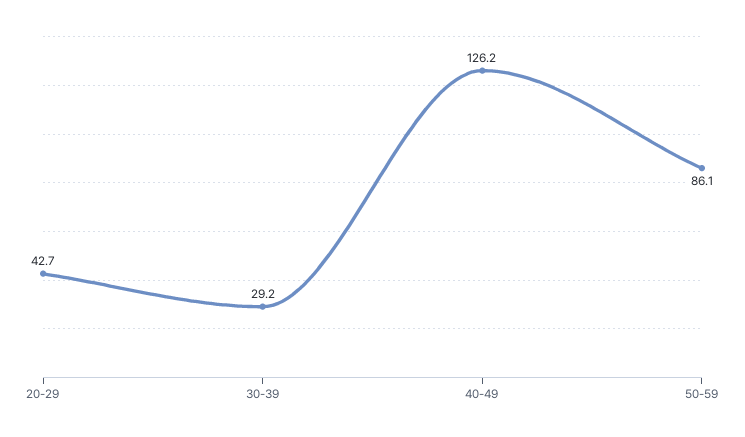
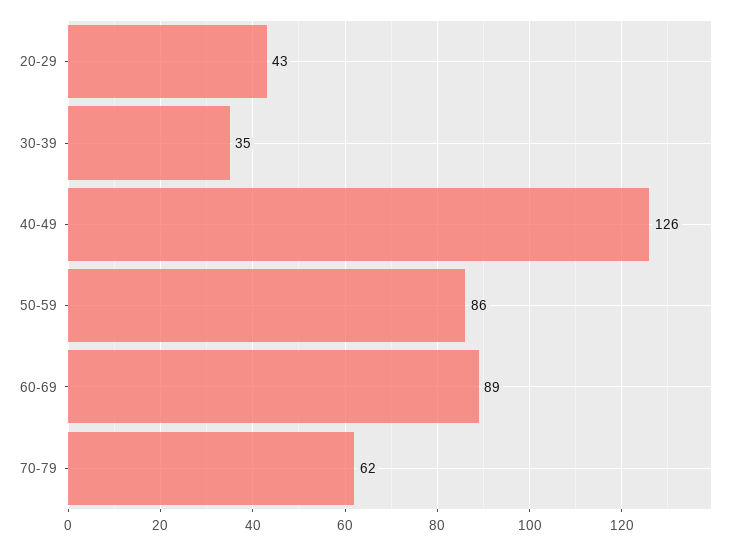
30-39: 29.2 -> 35
60-69: none -> 89
70-79: none -> 62

